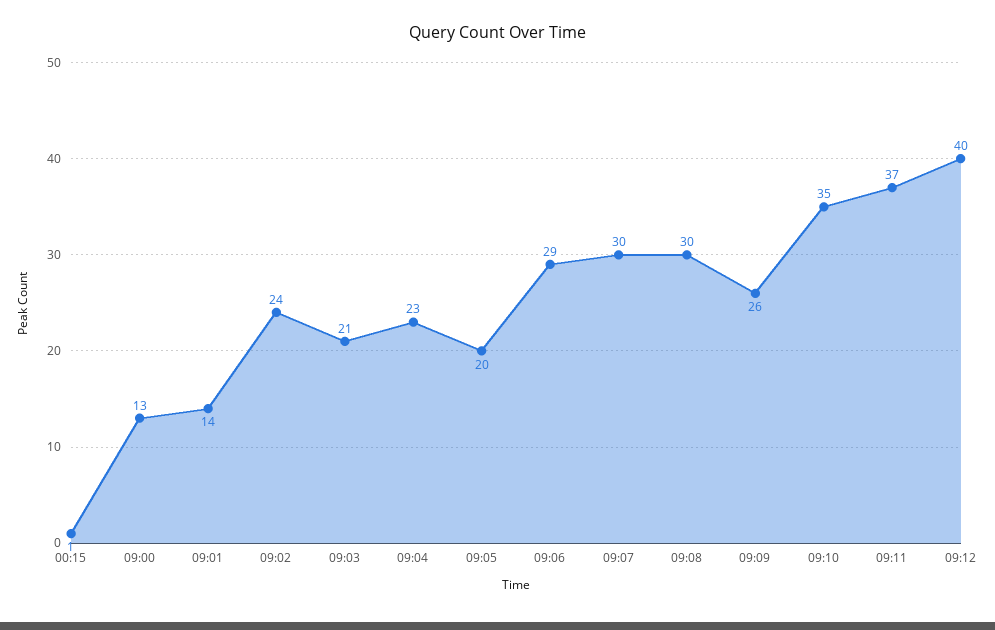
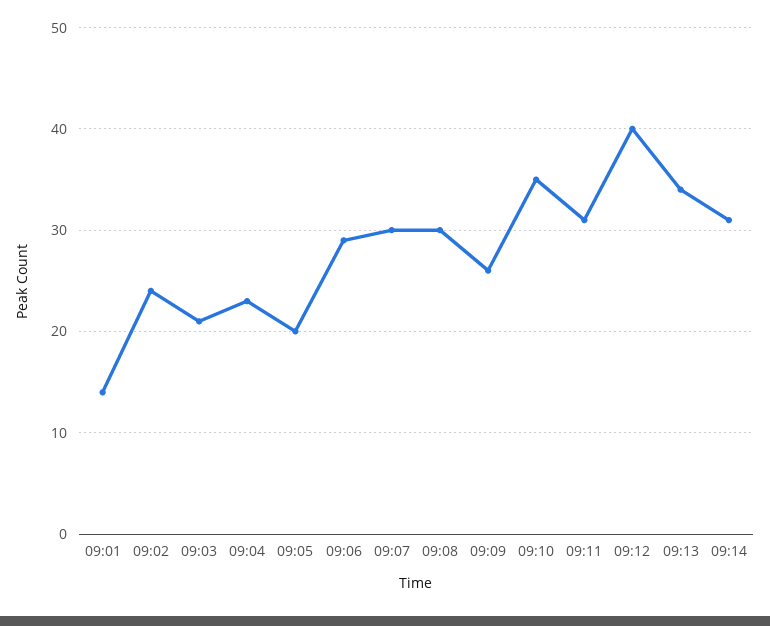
00:15: 1 -> none
09:00: 13 -> none
09:11: 37 -> 31
09:13: none -> 34
09:14: none -> 31

